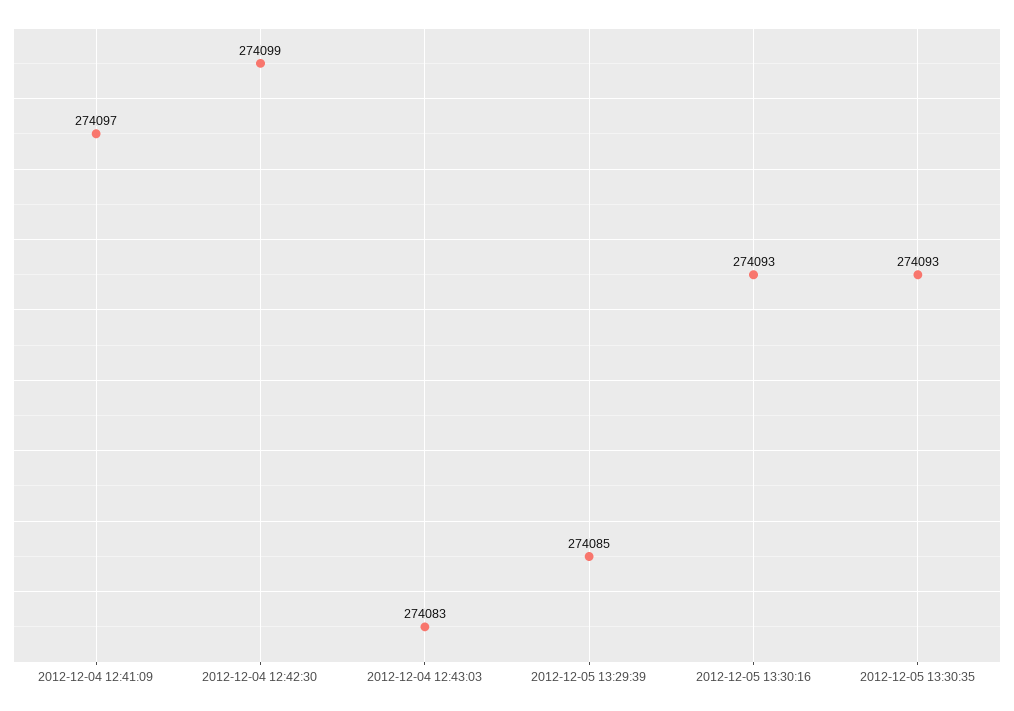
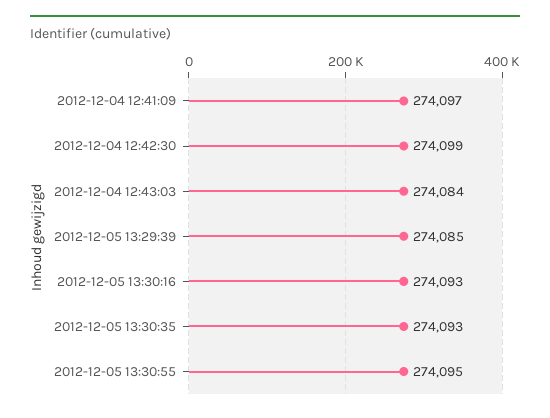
2012-12-04 12:43:03: 274083 -> 274084
2012-12-05 13:30:55: none -> 274095

